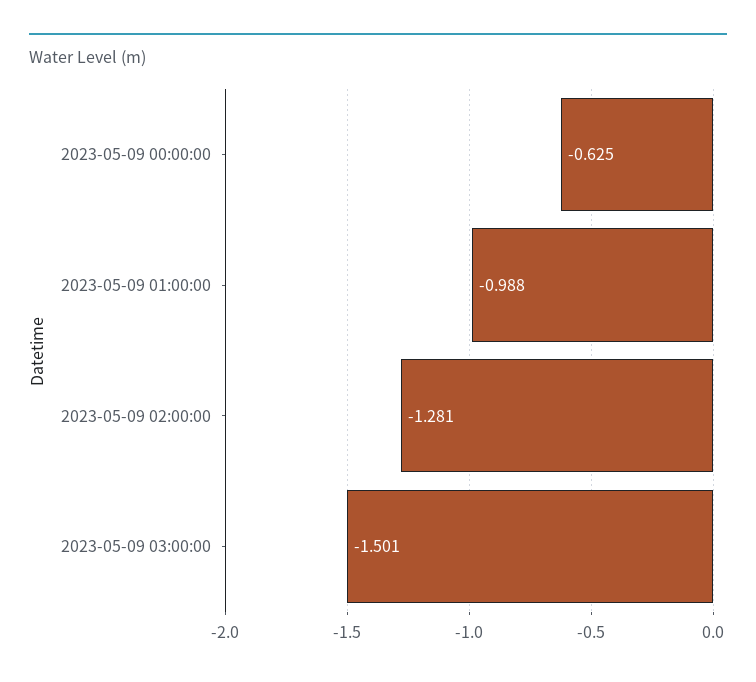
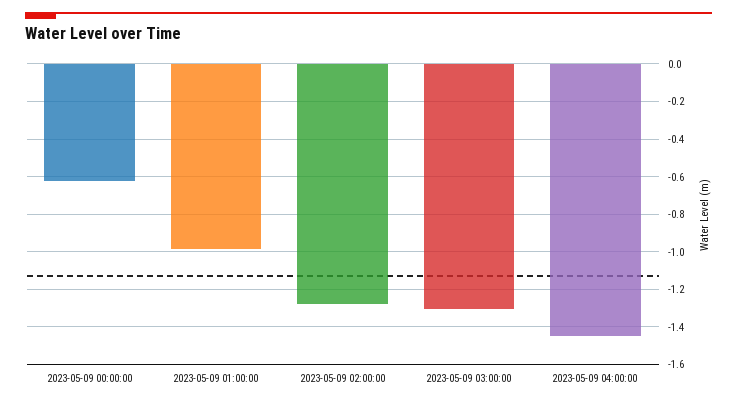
2023-05-09 03:00:00: -1.501 -> -1.3
2023-05-09 04:00:00: none -> -1.45

